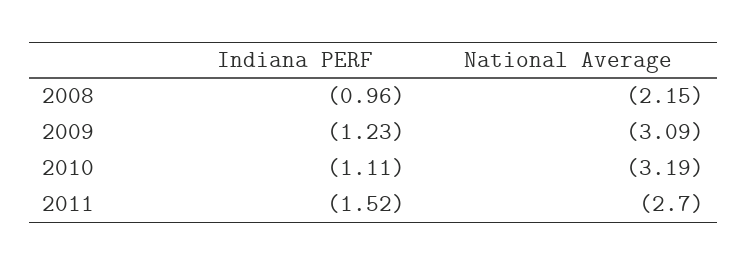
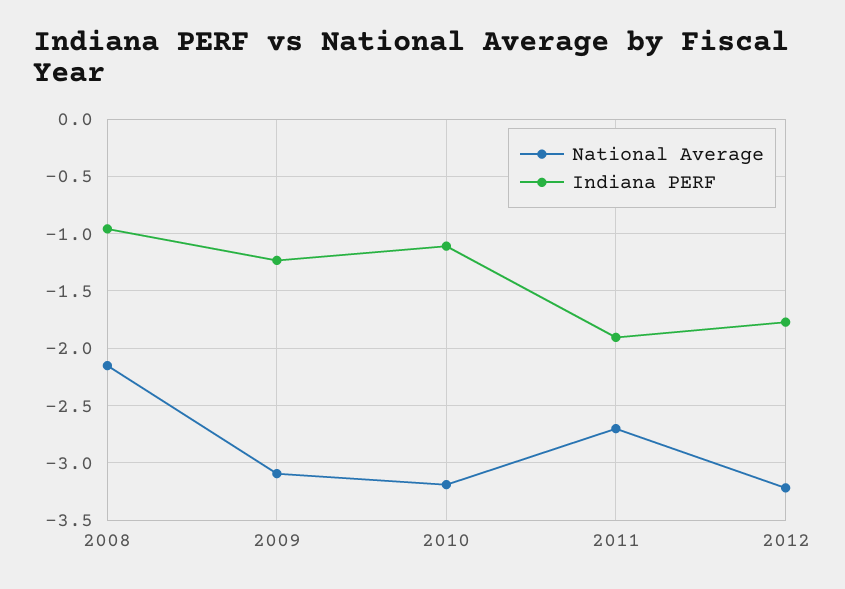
Indiana PERF, 2011: -1.52 -> -1.9
National Average, 2012: none -> -3.2
Indiana PERF, 2012: none -> -1.8

